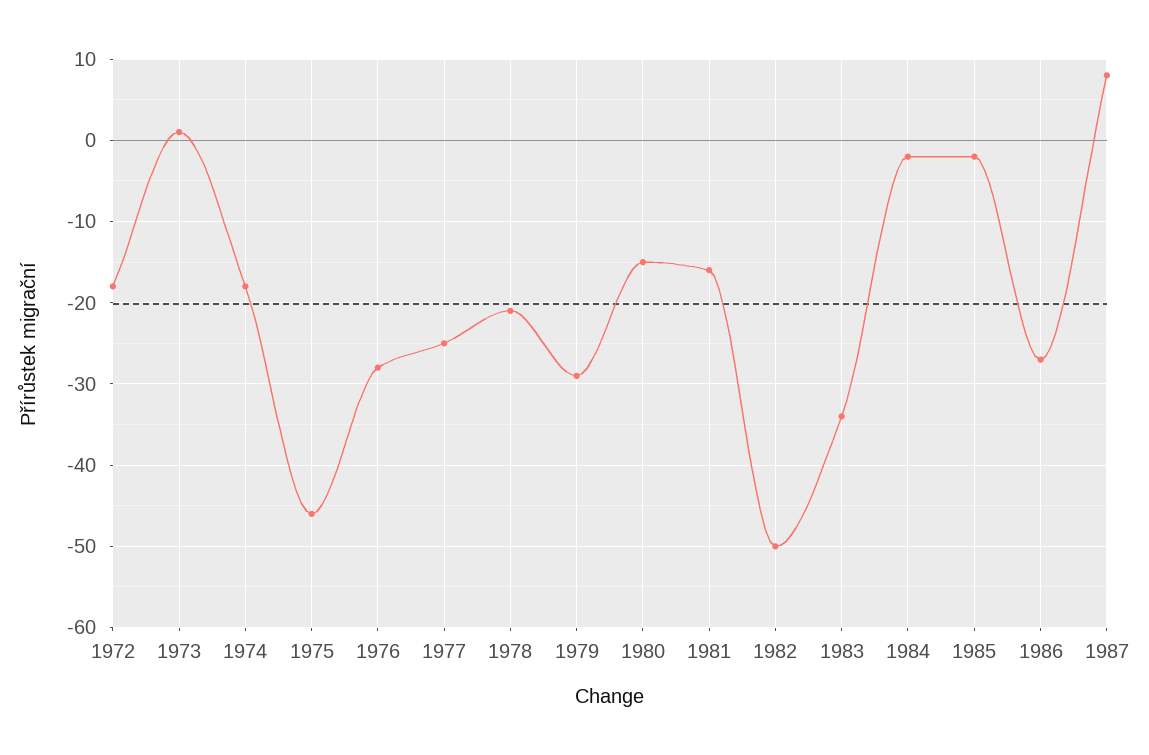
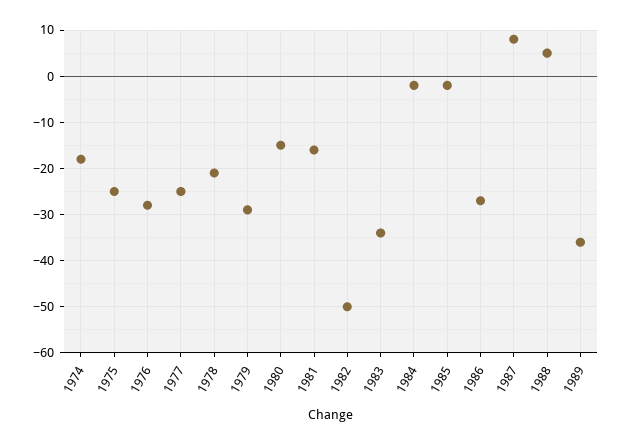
1972: -18 -> none
1973: 1 -> none
1975: -46 -> -25
1988: none -> 5
1989: none -> -35

